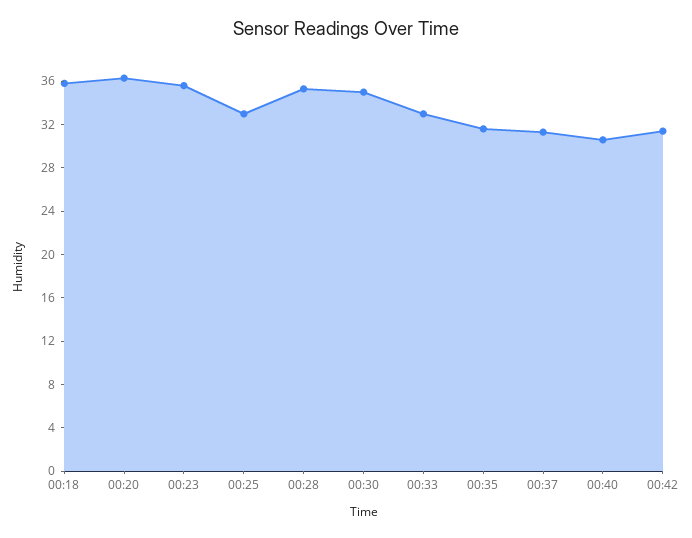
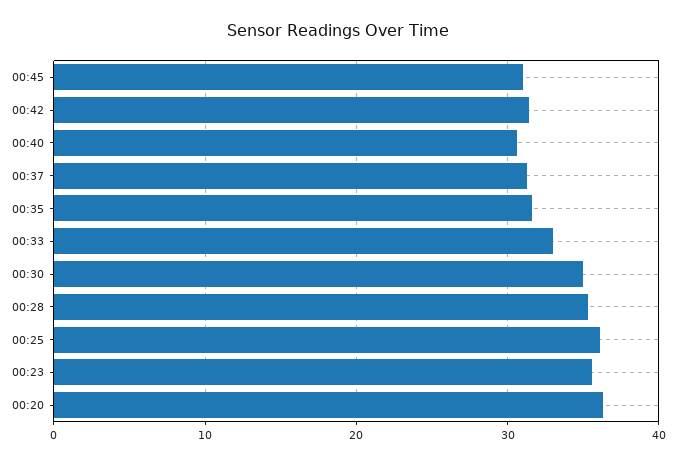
00:18: 36 -> none
00:25: 33 -> 36
00:45: none -> 31

